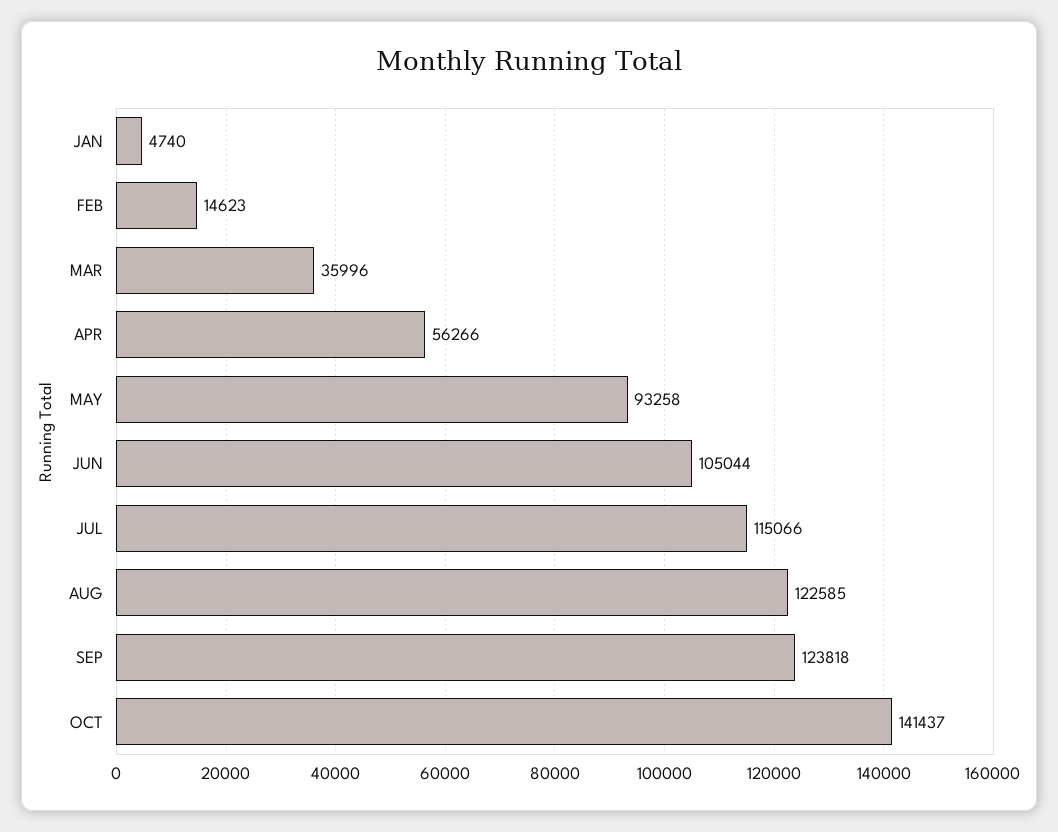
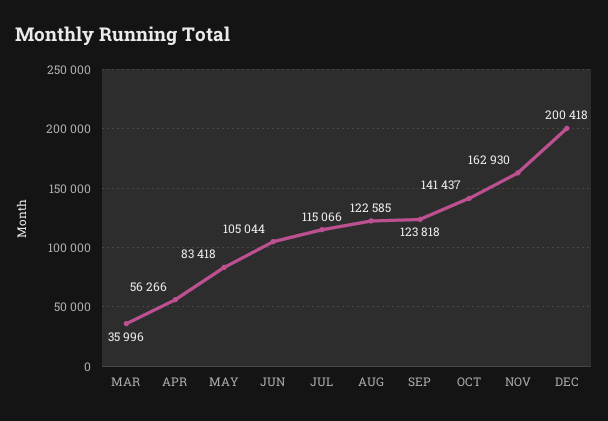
JAN: 4740 -> none
FEB: 14623 -> none
MAY: 93258 -> 83418
NOV: none -> 162930
DEC: none -> 200418

